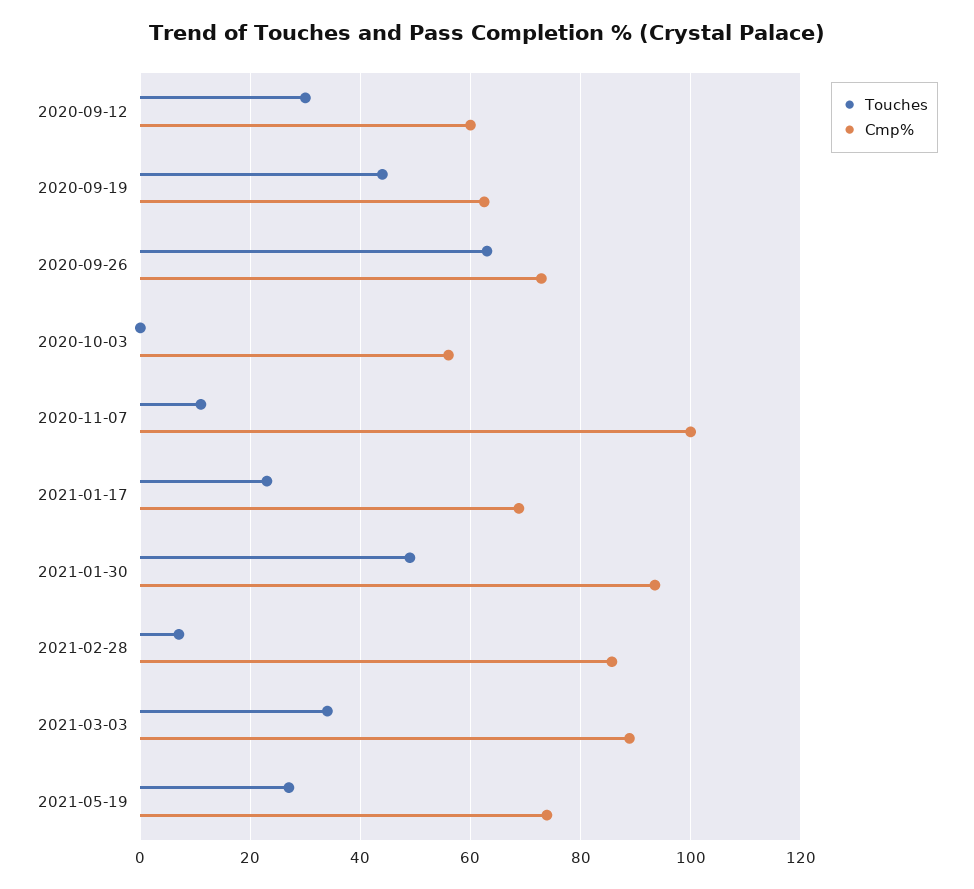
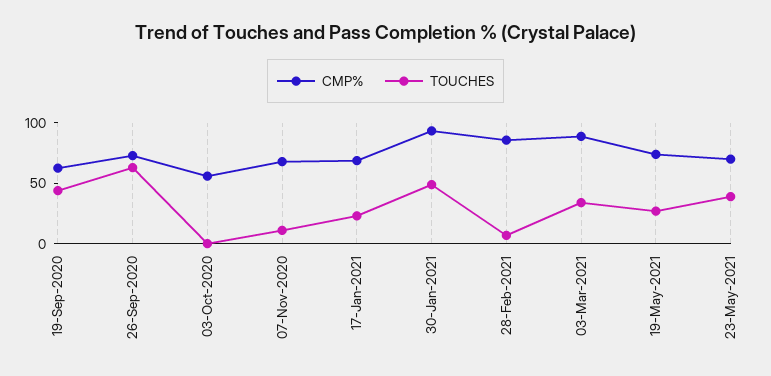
Touches, 2020-09-12: 30 -> none
Cmp%, 2020-09-12: 60 -> none
Cmp%, 2020-11-07: 100 -> 70
Cmp%, 23-May-2021: none -> 70
Touches, 23-May-2021: none -> 40

